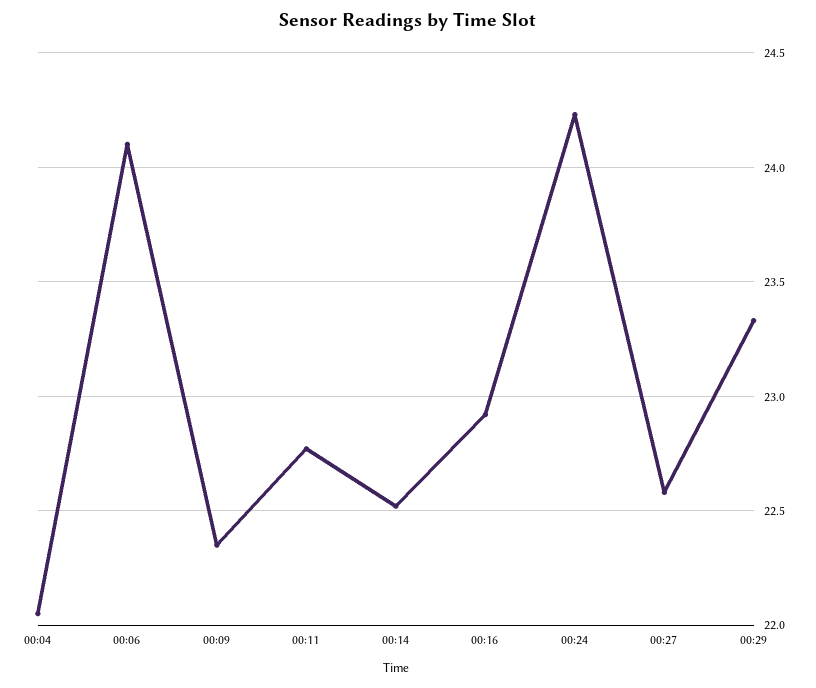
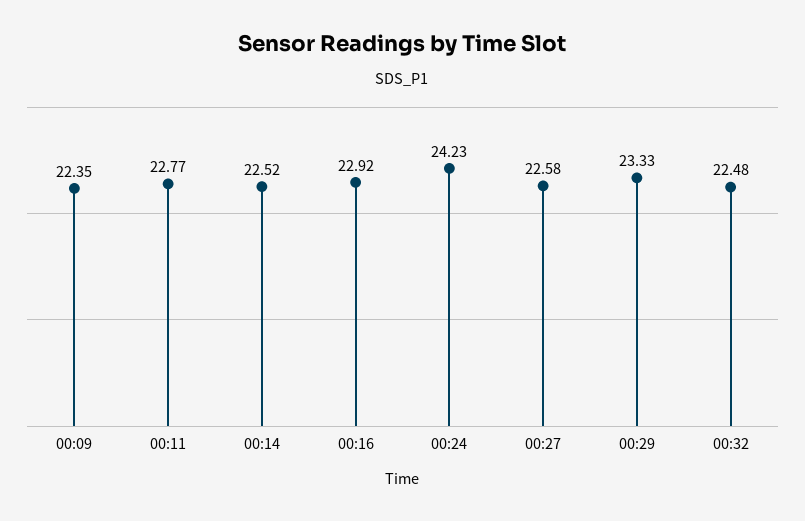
00:04: 22.05 -> none
00:06: 24.1 -> none
00:32: none -> 22.48

